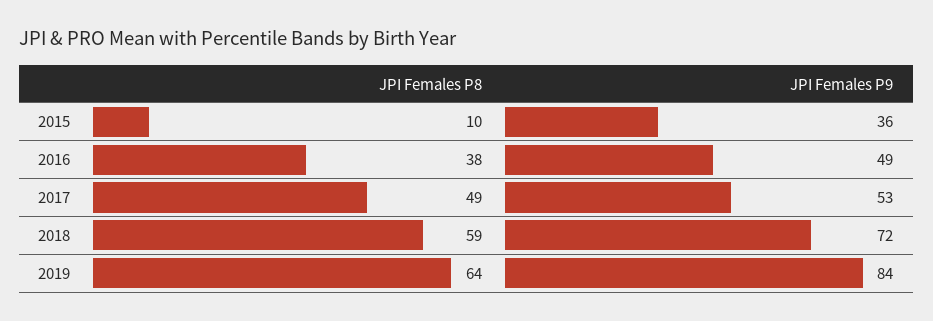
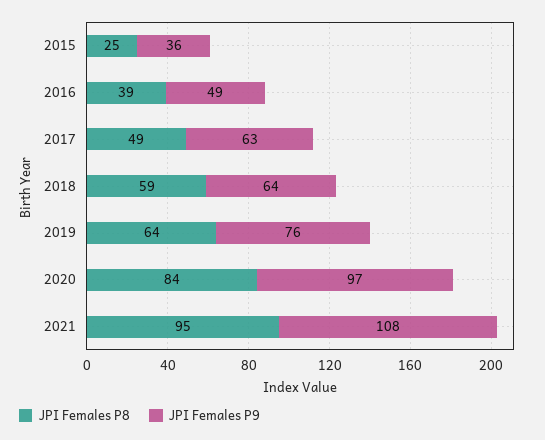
JPI Females P8, 2015: 10 -> 25
JPI Females P8, 2016: 38 -> 39
JPI Females P9, 2017: 53 -> 63
JPI Females P9, 2018: 72 -> 64
JPI Females P9, 2019: 84 -> 76
JPI Females P8, 2020: none -> 84
JPI Females P9, 2020: none -> 97
JPI Females P8, 2021: none -> 95
JPI Females P9, 2021: none -> 108

